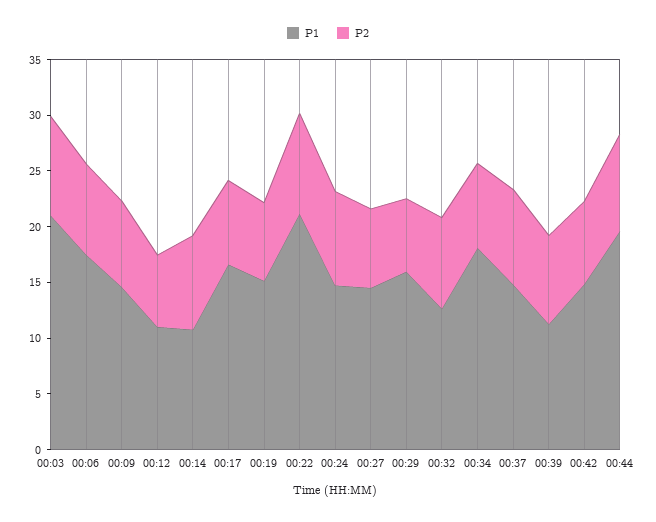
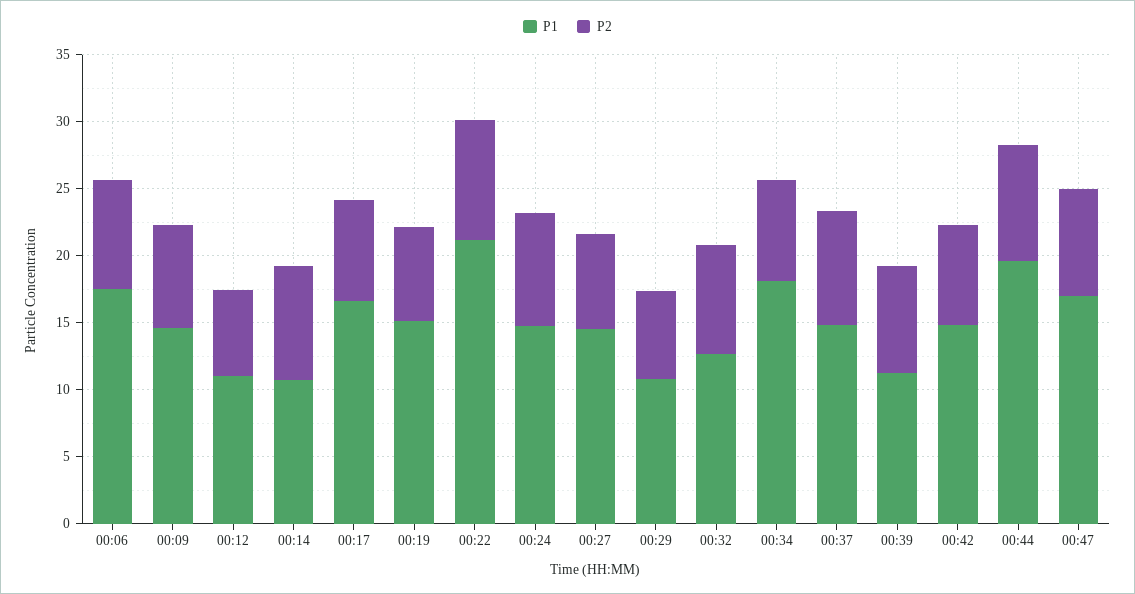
P1, 00:03: 21 -> none
P2, 00:03: 9 -> none
P1, 00:29: 16 -> 11
P1, 00:47: none -> 17
P2, 00:47: none -> 8

